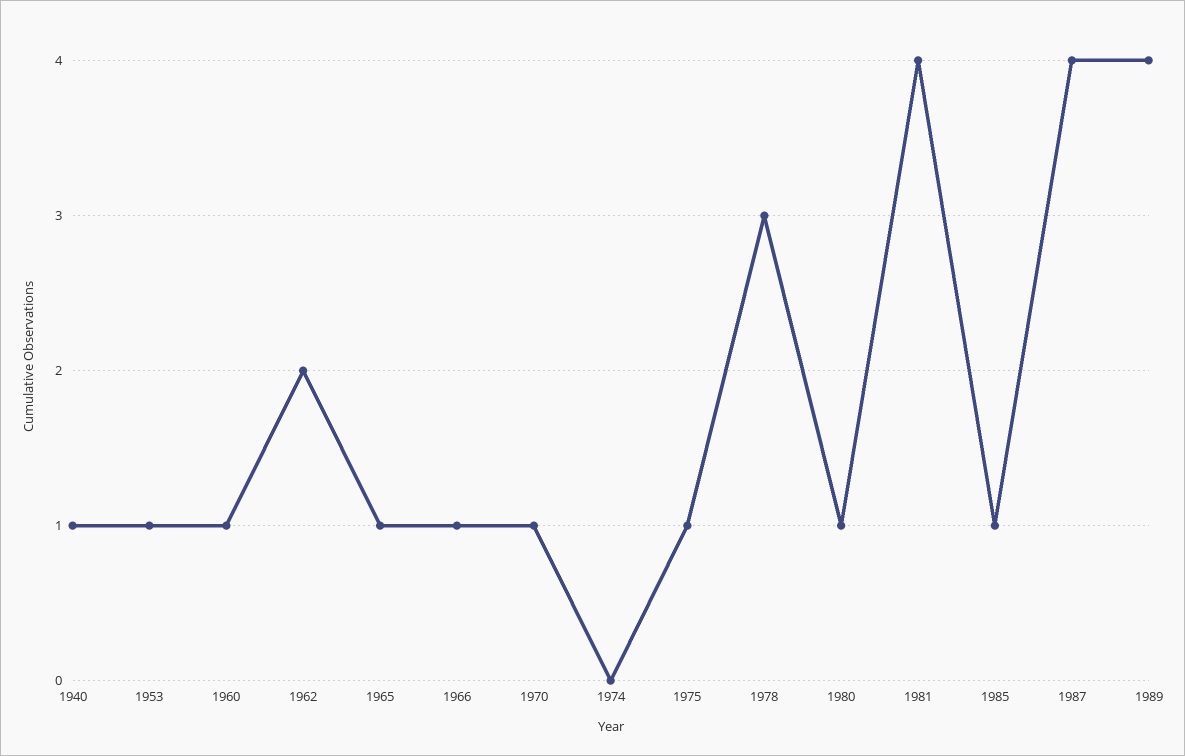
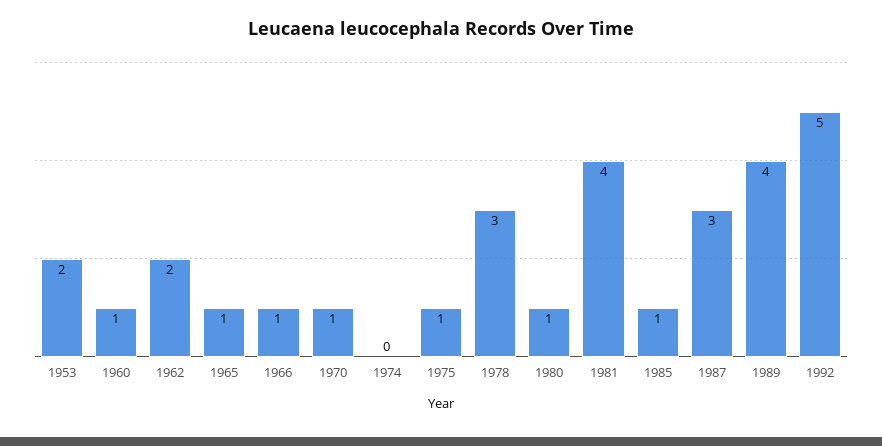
1940: 1 -> none
1953: 1 -> 2
1987: 4 -> 3
1992: none -> 5

